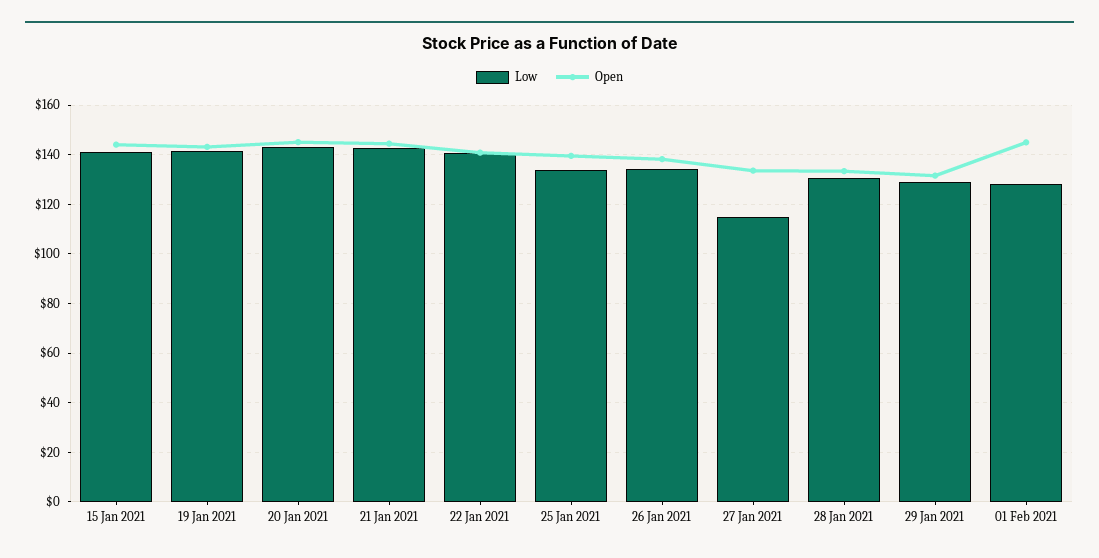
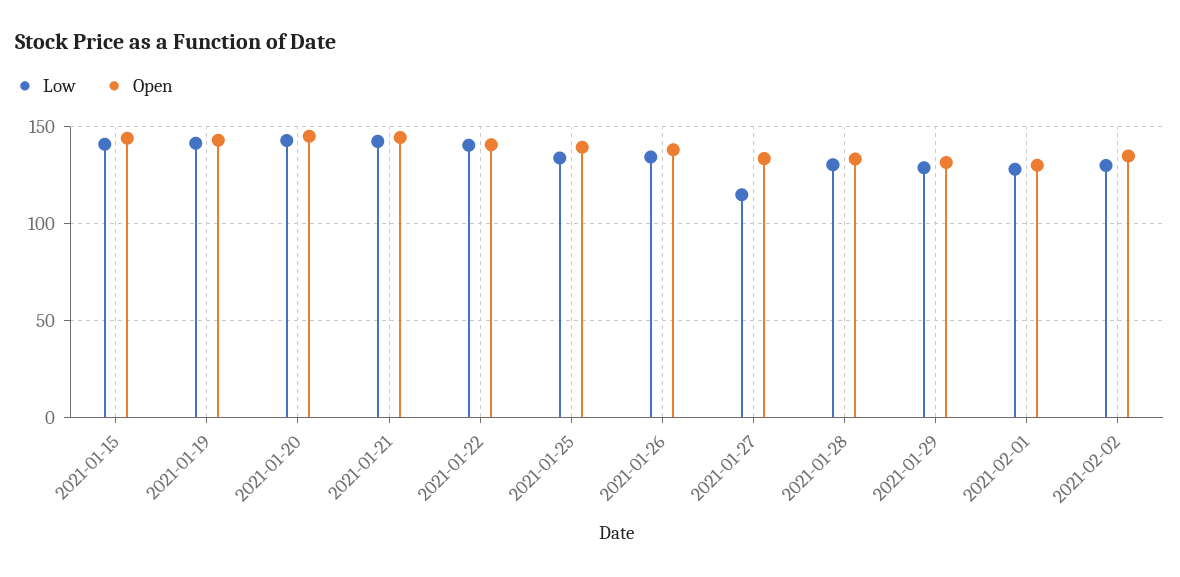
Open, 01 Feb 2021: 145 -> 130
Low, 2021-02-02: none -> 130
Open, 2021-02-02: none -> 135

